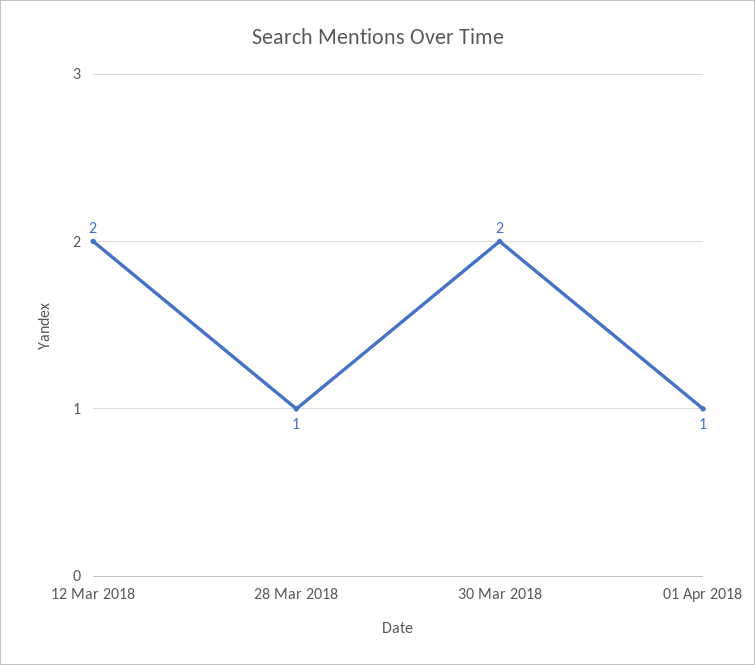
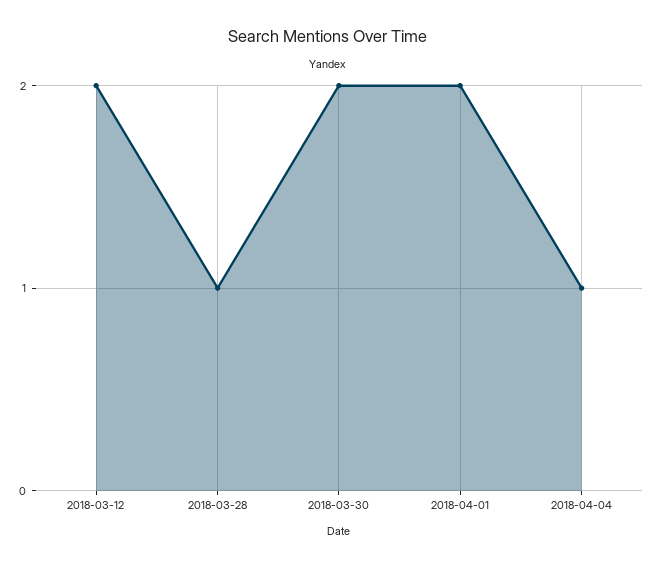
01 Apr 2018: 1 -> 2
2018-04-04: none -> 1

